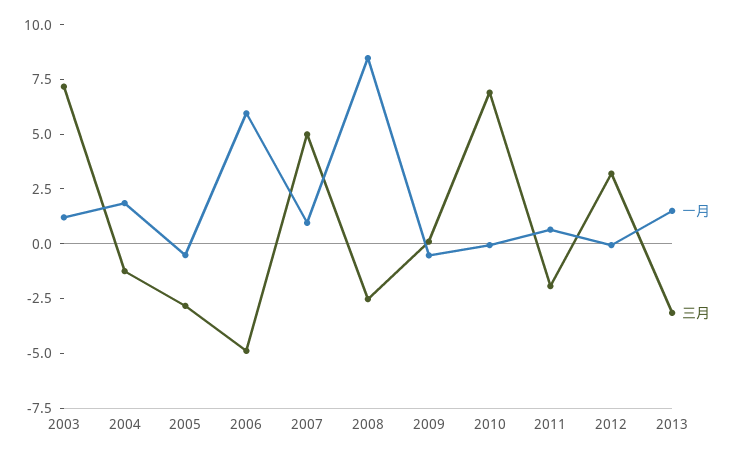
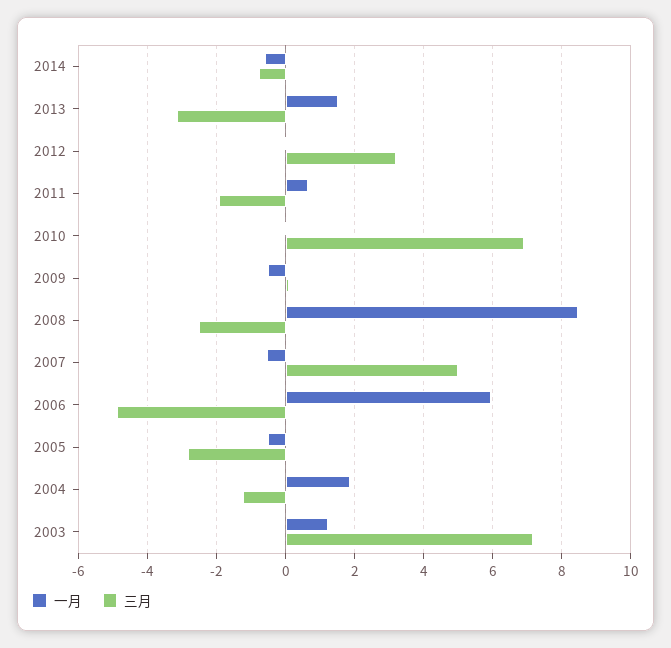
一月, 2007: 1 -> -0.6
一月, 2014: none -> -0.6
三月, 2014: none -> -0.8

